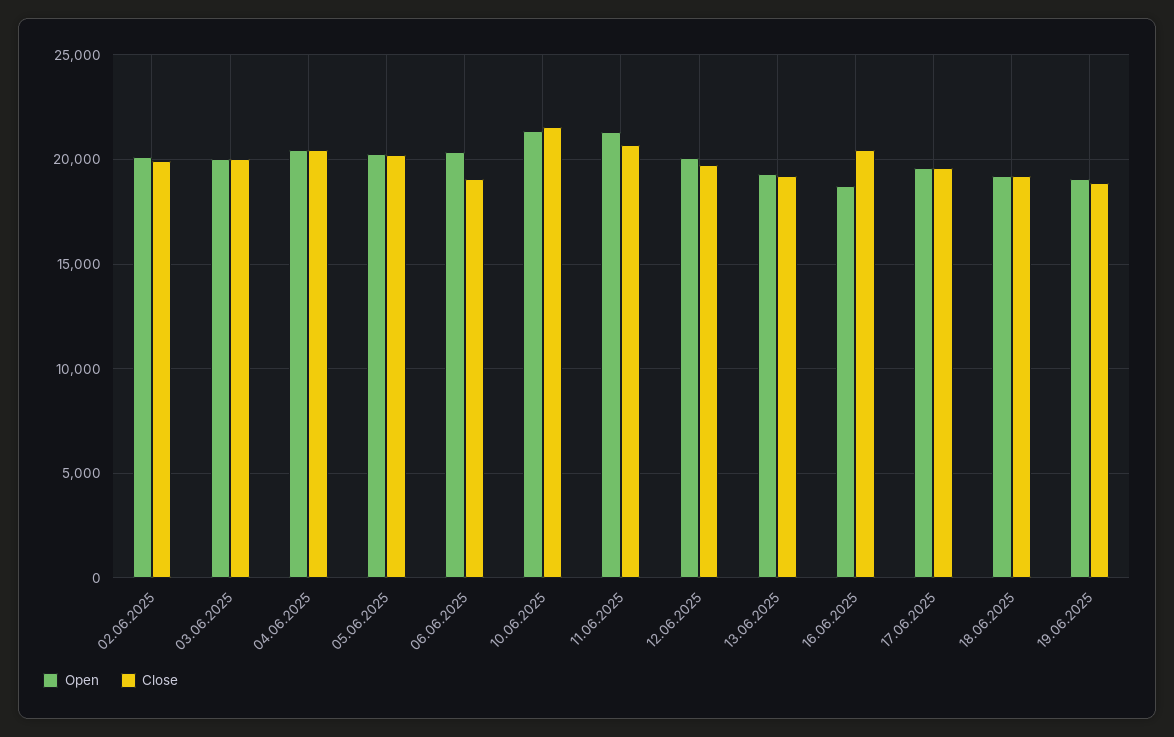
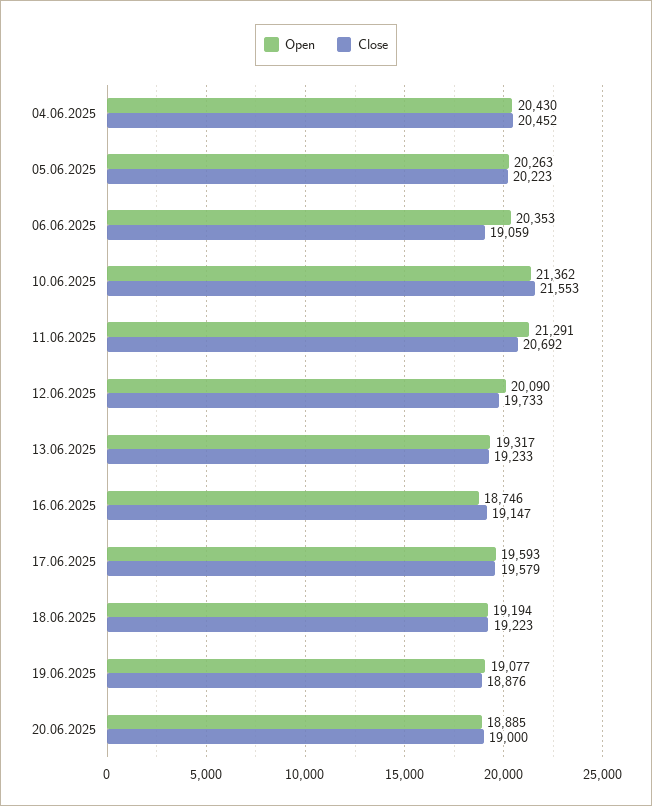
Open, 02.06.2025: 20000 -> none
Close, 02.06.2025: 20000 -> none
Open, 03.06.2025: 20000 -> none
Close, 03.06.2025: 20000 -> none
Close, 16.06.2025: 20500 -> 19147
Open, 20.06.2025: none -> 18885
Close, 20.06.2025: none -> 19000

